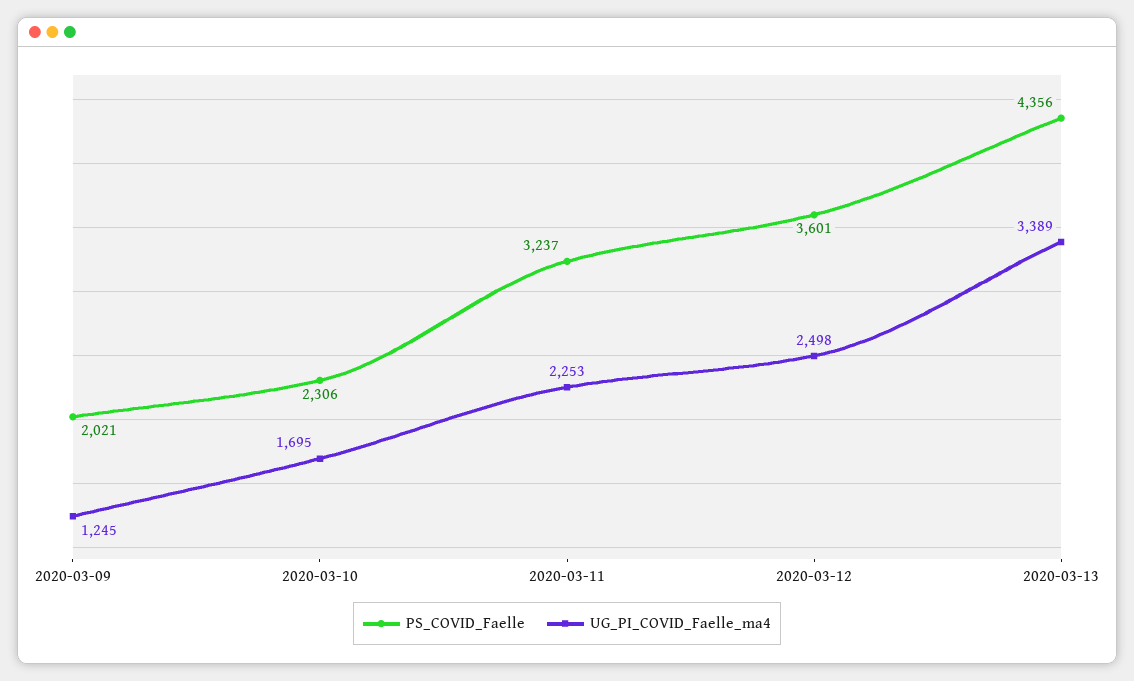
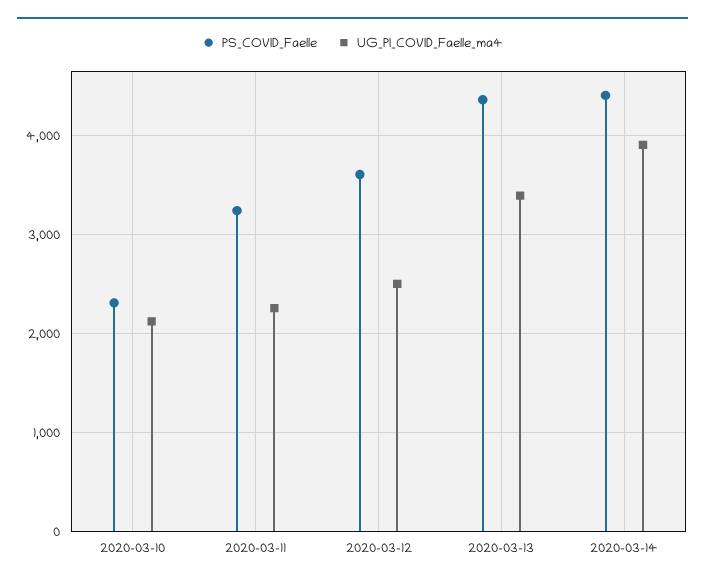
PS_COVID_Faelle, 2020-03-09: 2021 -> none
UG_PI_COVID_Faelle_ma4, 2020-03-09: 1245 -> none
UG_PI_COVID_Faelle_ma4, 2020-03-10: 1695 -> 2100
PS_COVID_Faelle, 2020-03-14: none -> 4400
UG_PI_COVID_Faelle_ma4, 2020-03-14: none -> 3900

